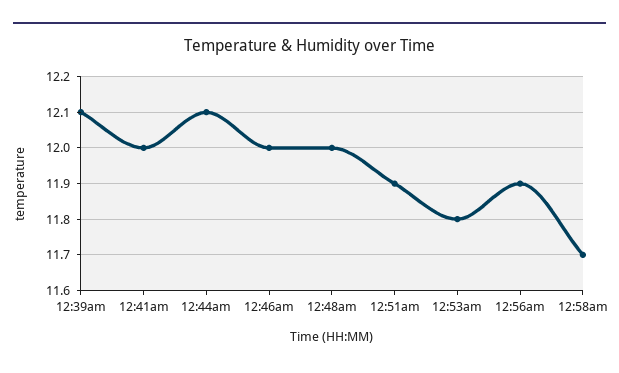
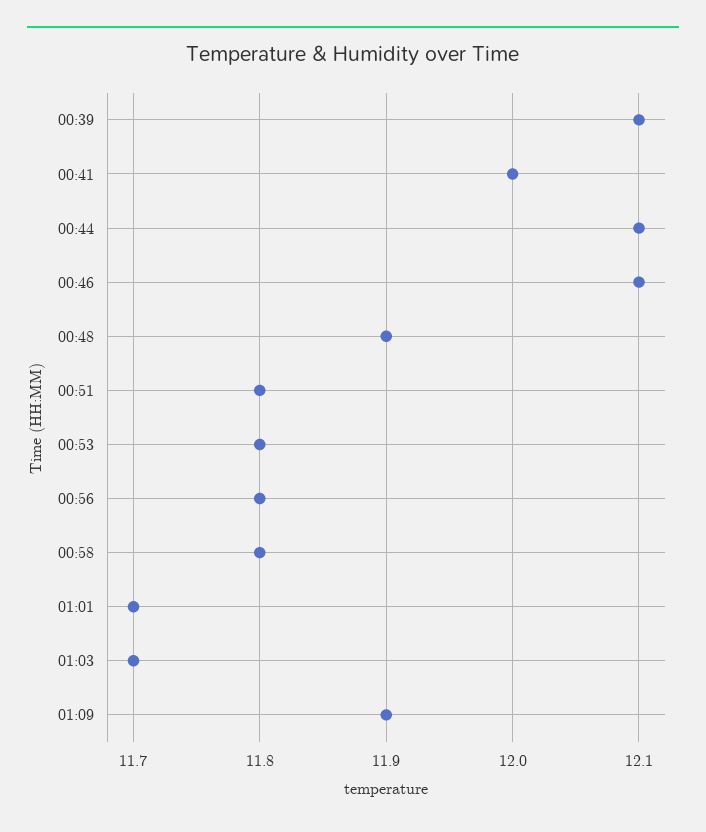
12:46am: 12 -> 12.1
12:48am: 12 -> 11.9
12:51am: 11.9 -> 11.8
12:56am: 11.9 -> 11.8
12:58am: 11.7 -> 11.8
01:01: none -> 11.7
01:03: none -> 11.7
01:09: none -> 11.9

